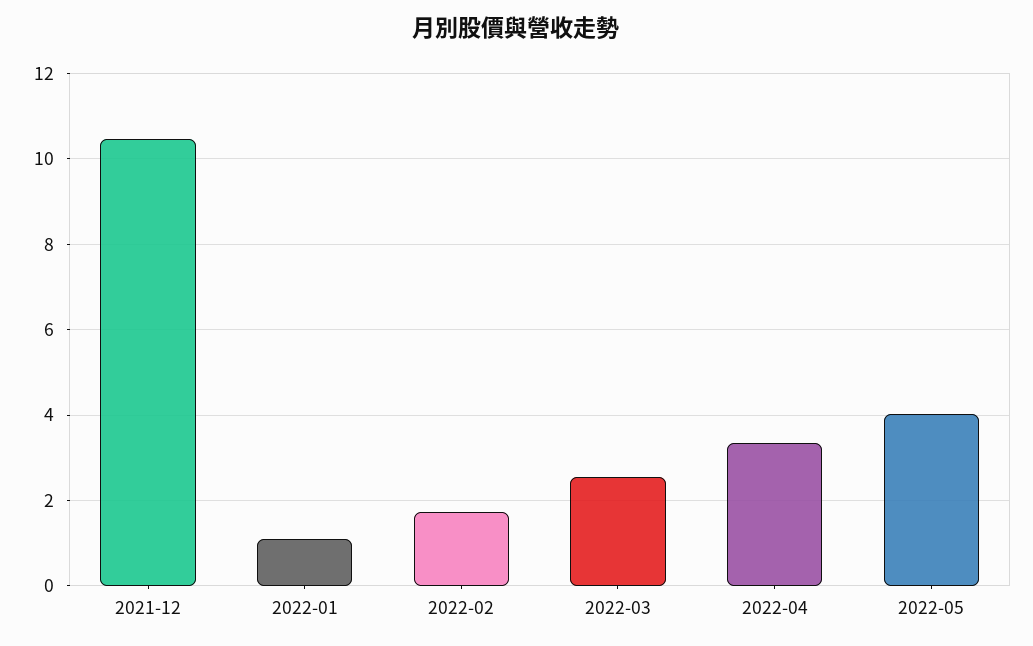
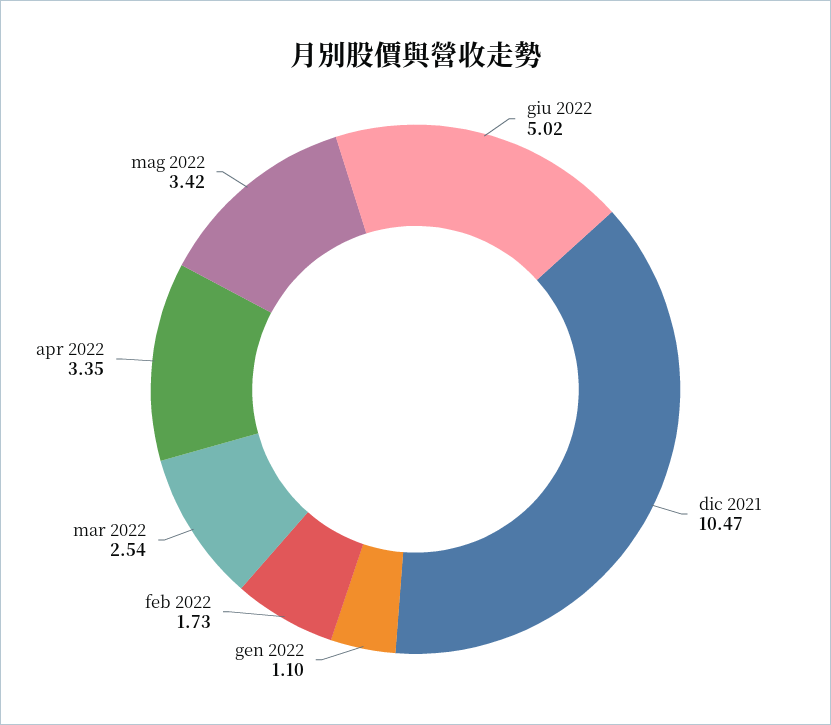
2022-05: 4 -> 3.42
giu 2022: none -> 5.02

